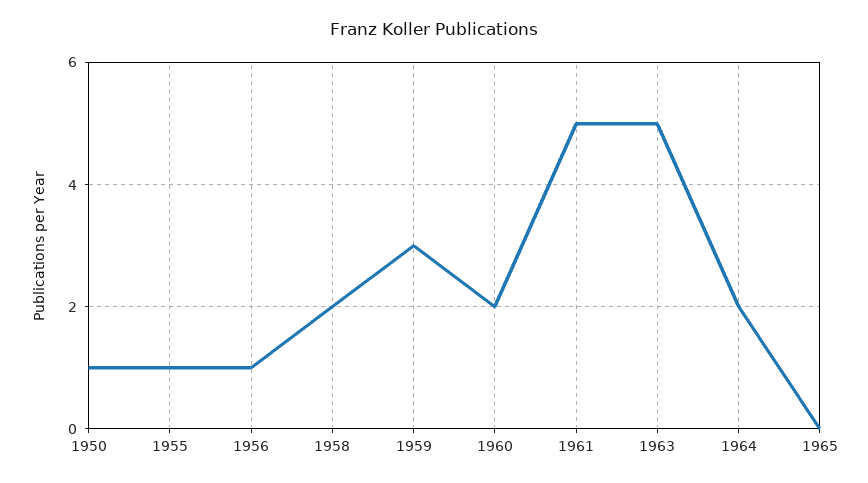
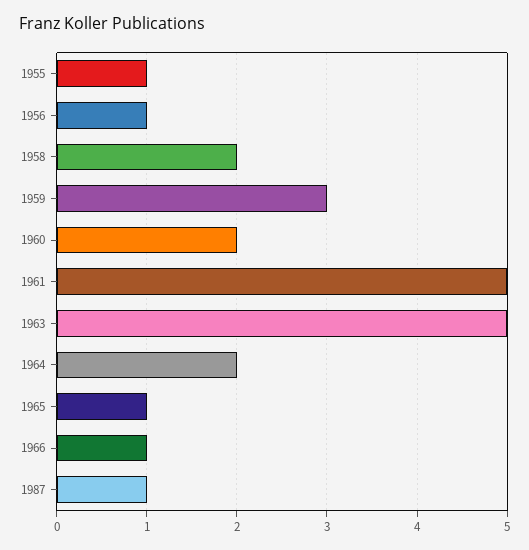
1950: 1 -> none
1965: 0 -> 1
1966: none -> 1
1987: none -> 1

